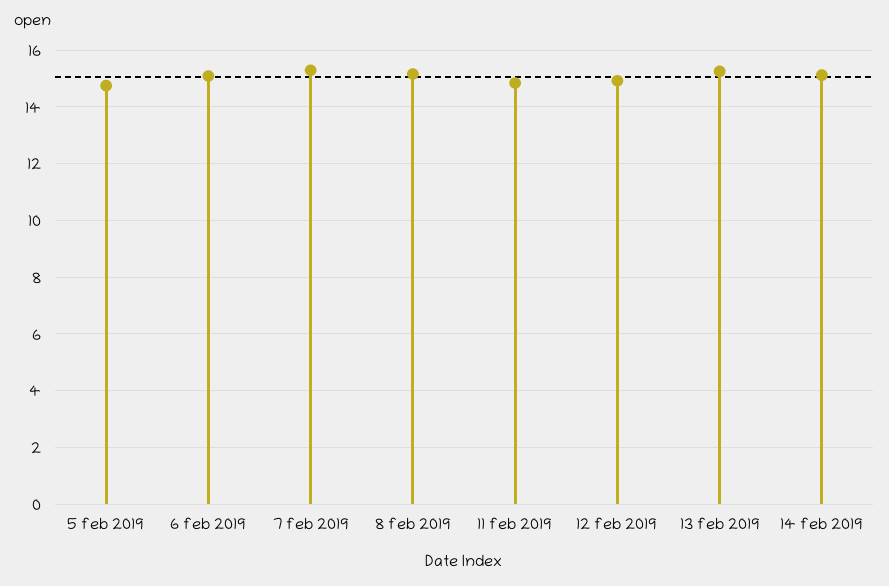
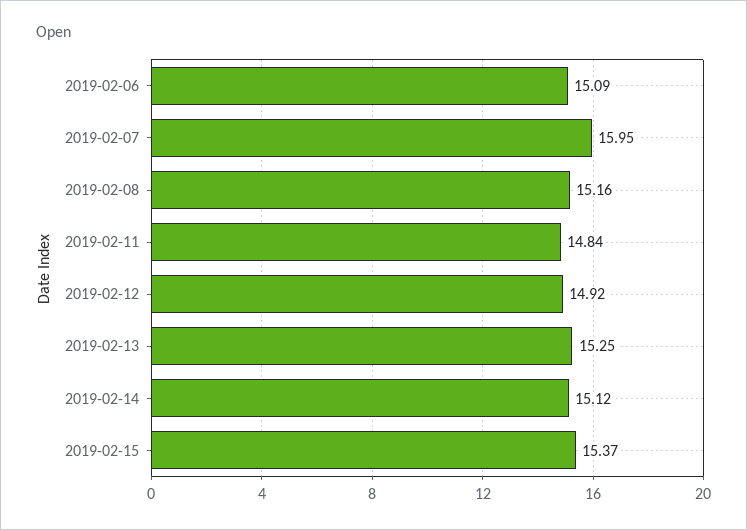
5 feb 2019: 14.75 -> none
7 feb 2019: 15.25 -> 15.95
2019-02-15: none -> 15.37

